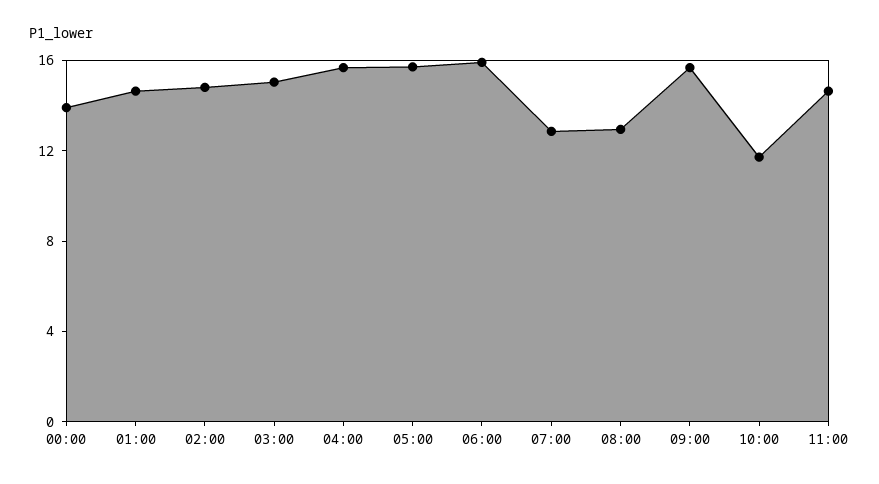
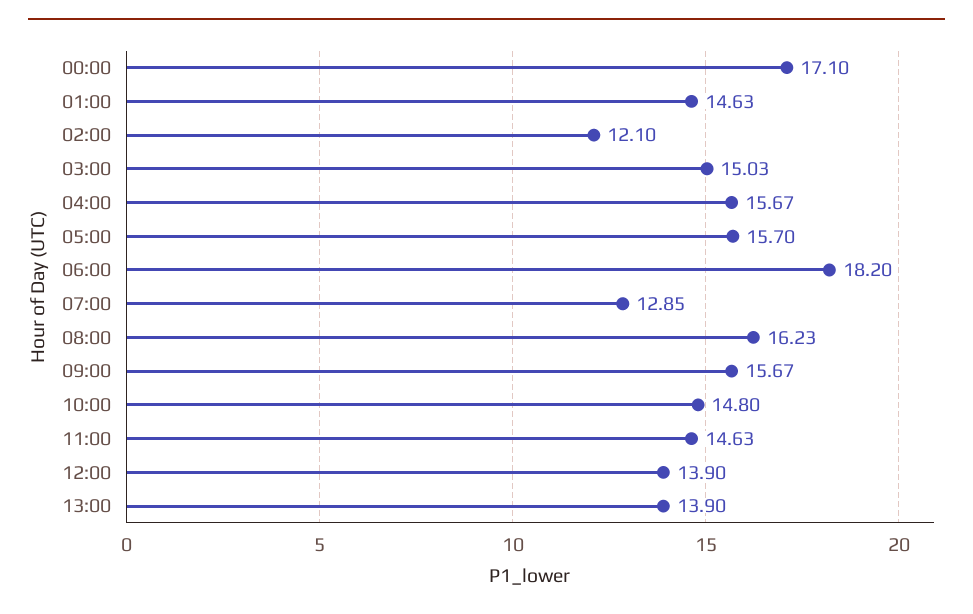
00:00: 14 -> 17.1
02:00: 15 -> 12.1
06:00: 16 -> 18.2
08:00: 13 -> 16.23
10:00: 12 -> 14.8
12:00: none -> 13.9
13:00: none -> 13.9

